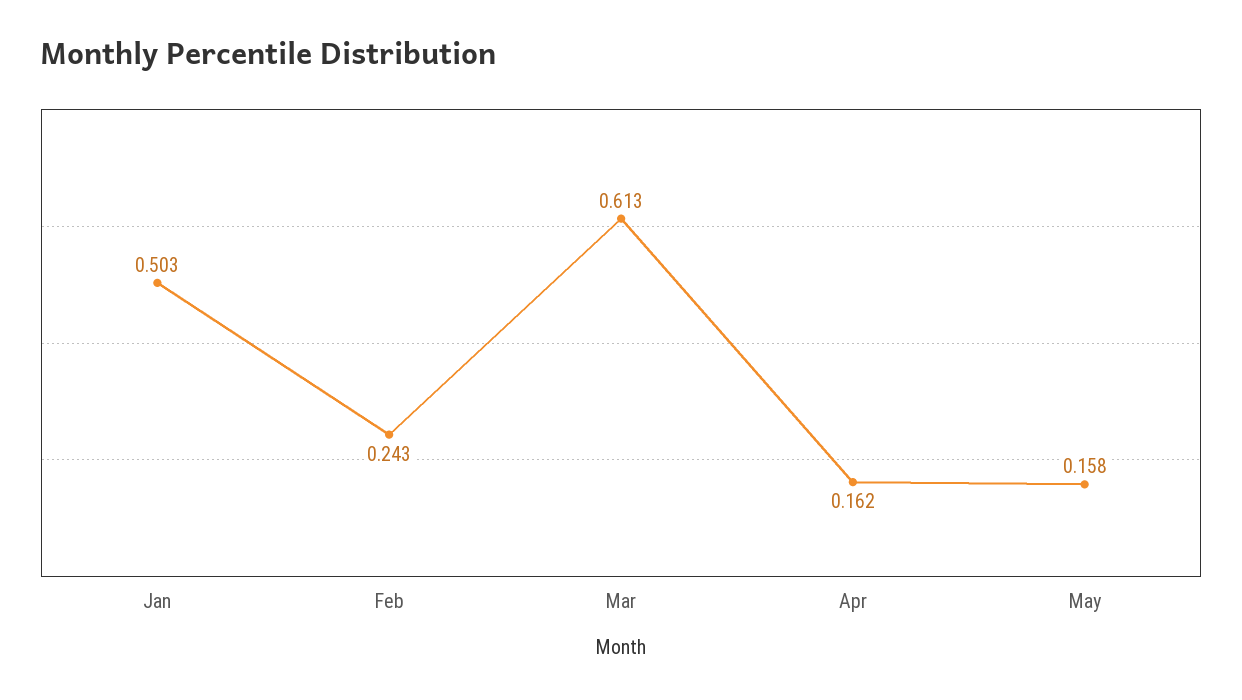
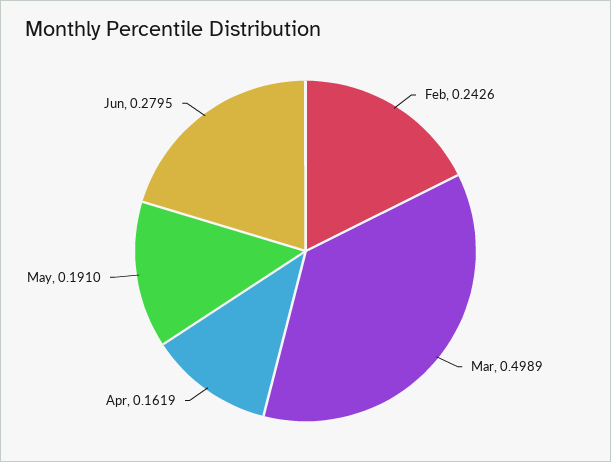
Jan: 0.503 -> none
Mar: 0.613 -> 0.4989
May: 0.158 -> 0.191
Jun: none -> 0.2795

